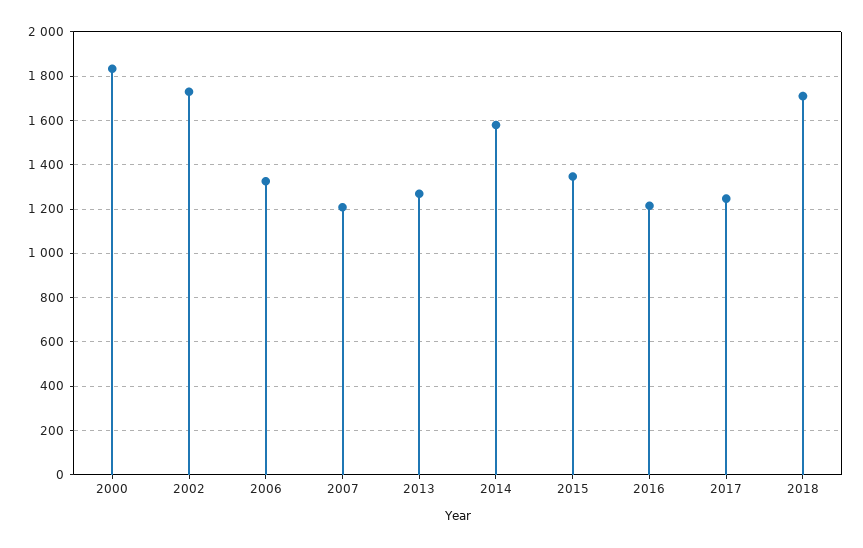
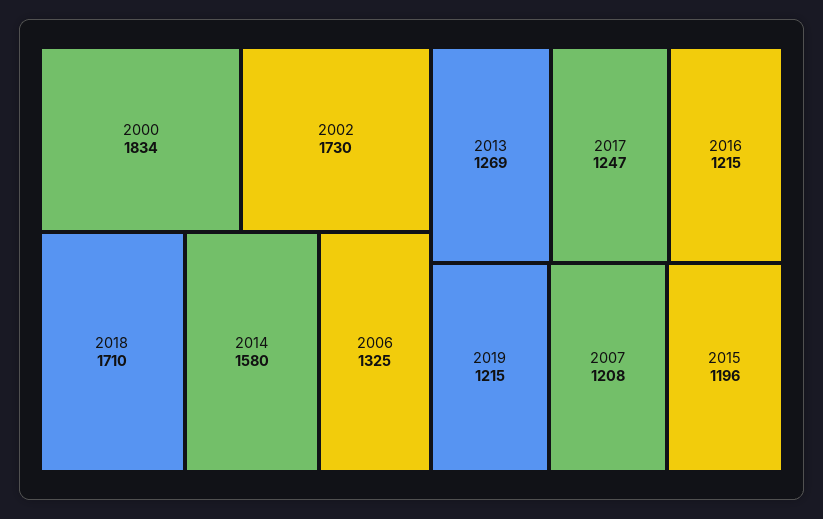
2015: 1350 -> 1196
2019: none -> 1215

